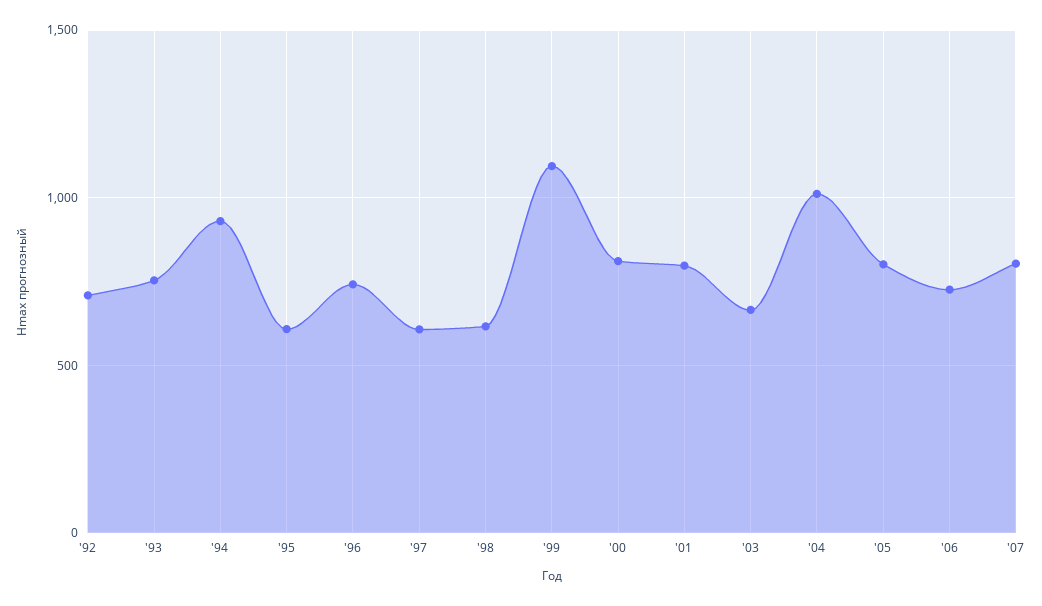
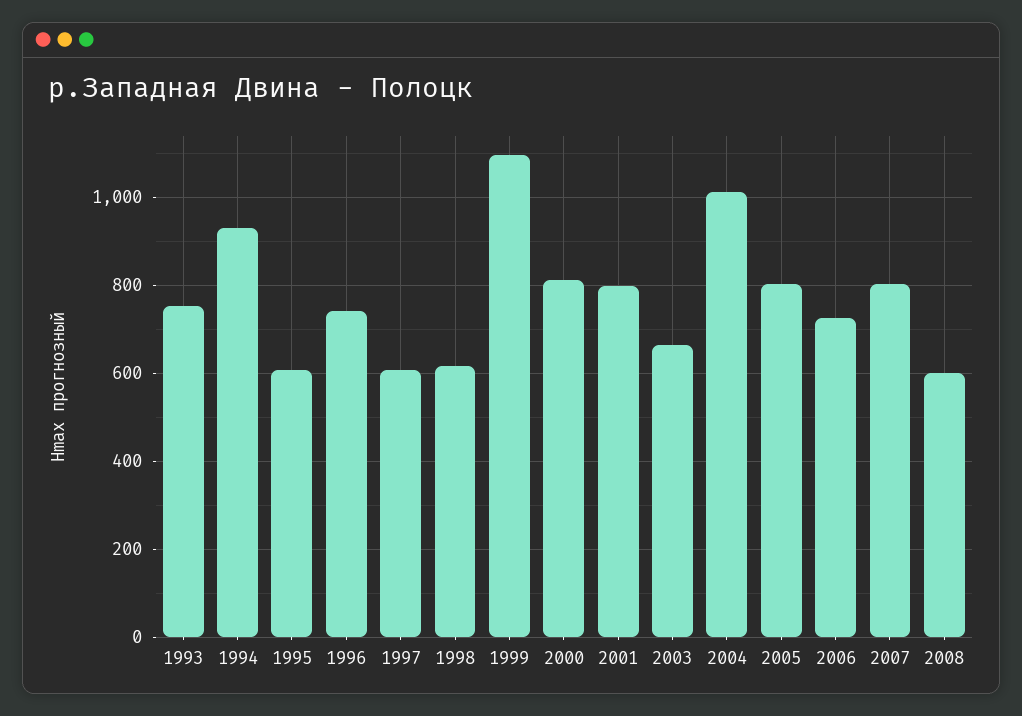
'92: 700 -> none
2008: none -> 600

